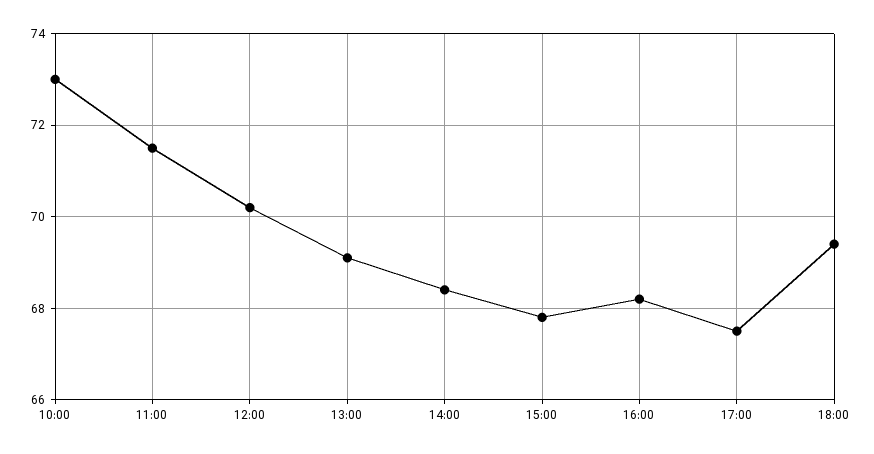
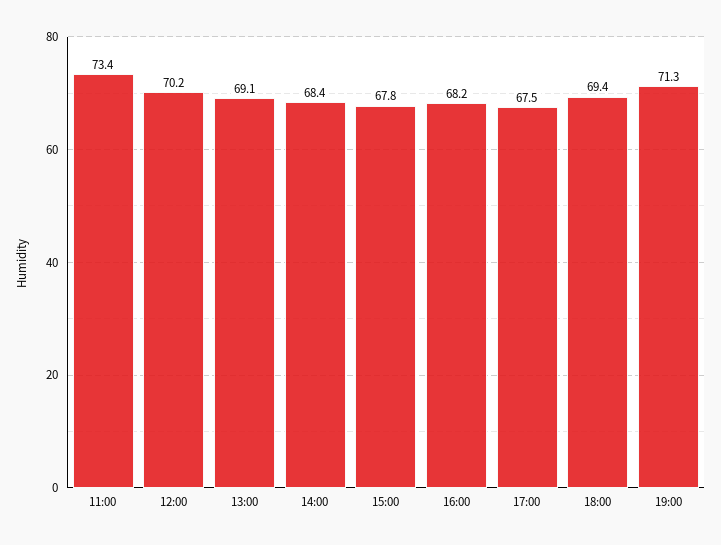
10:00: 73 -> none
11:00: 71.5 -> 73.4
19:00: none -> 71.3

